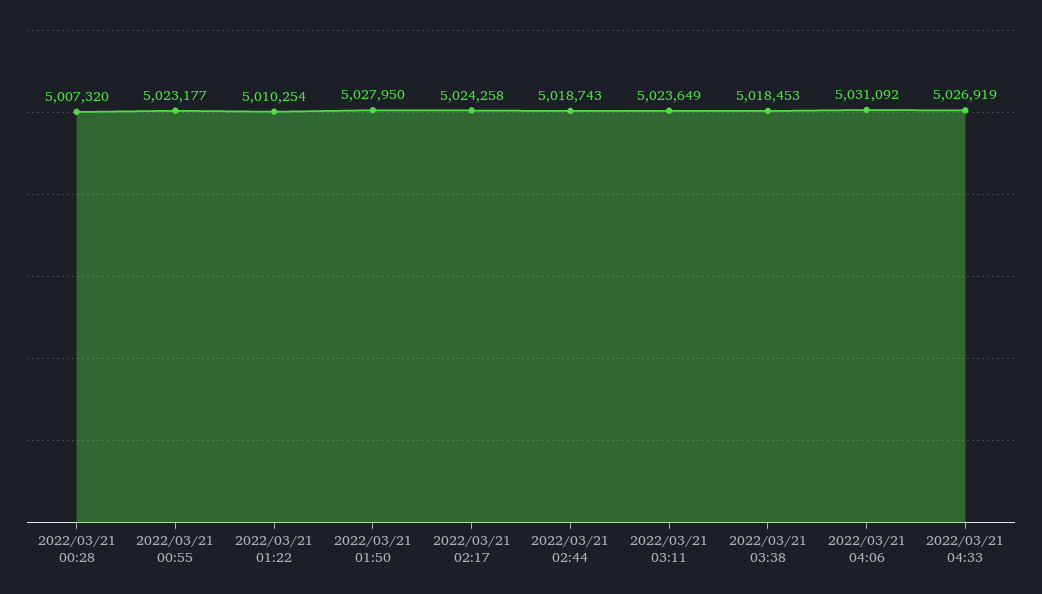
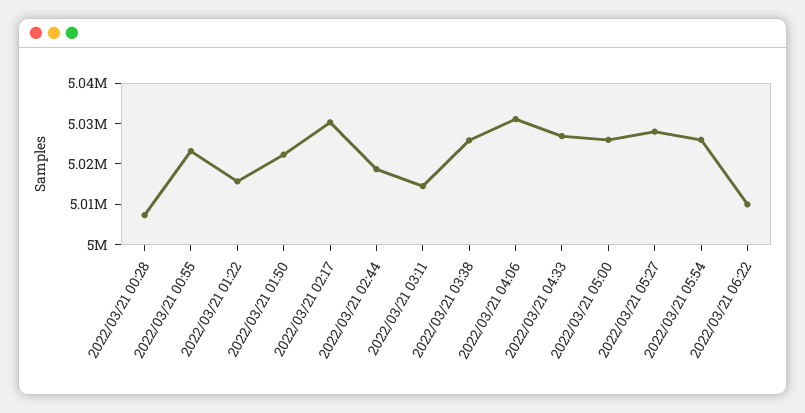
2022/03/21 01:22: 5010254 -> 5016000
2022/03/21 01:50: 5027950 -> 5022000
2022/03/21 02:17: 5024258 -> 5030000
2022/03/21 03:11: 5023649 -> 5014000
2022/03/21 03:38: 5018453 -> 5026000
2022/03/21 05:00: none -> 5026000
2022/03/21 05:27: none -> 5028000
2022/03/21 05:54: none -> 5026000
2022/03/21 06:22: none -> 5010000

